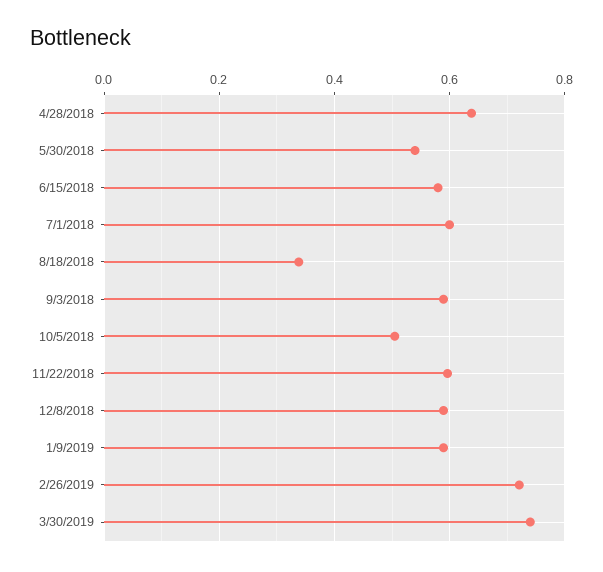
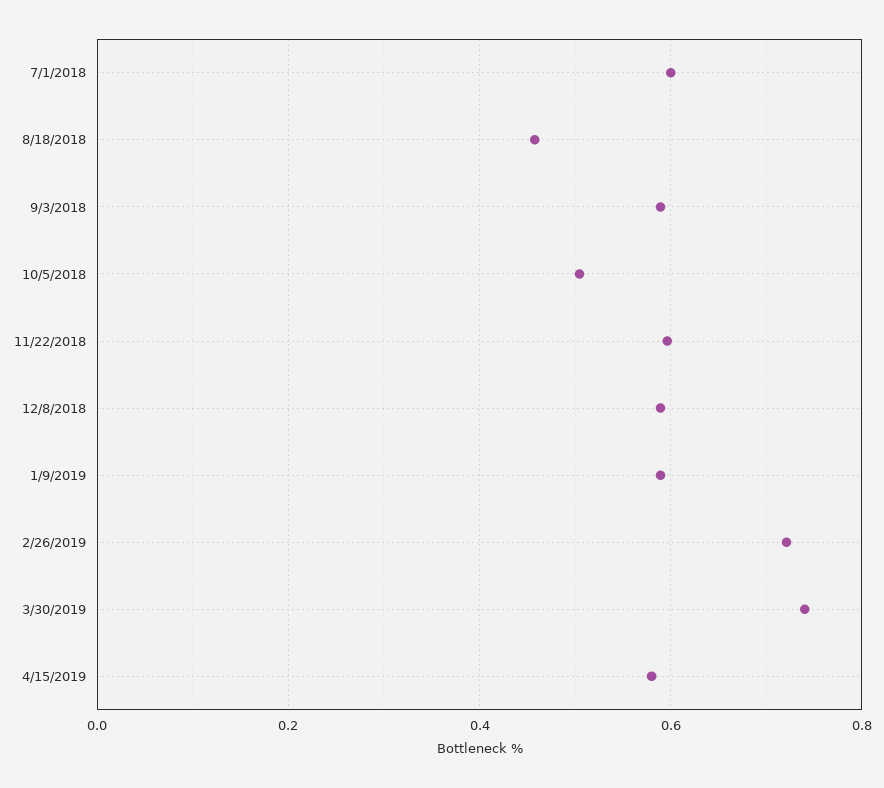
4/28/2018: 0.64 -> none
5/30/2018: 0.54 -> none
6/15/2018: 0.58 -> none
8/18/2018: 0.34 -> 0.46
4/15/2019: none -> 0.58

